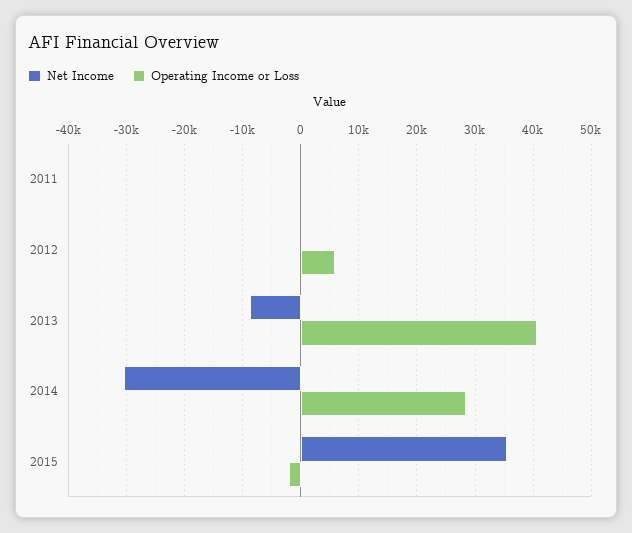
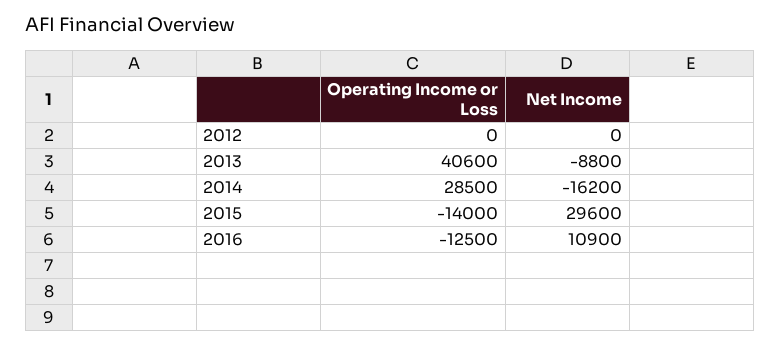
Net Income, 2011: 0 -> none
Operating Income or Loss, 2011: 0 -> none
Operating Income or Loss, 2012: 6000 -> 0
Net Income, 2014: -30000 -> -16200
Net Income, 2015: 36000 -> 29600
Operating Income or Loss, 2015: -2000 -> -14000
Operating Income or Loss, 2016: none -> -12500
Net Income, 2016: none -> 10900

